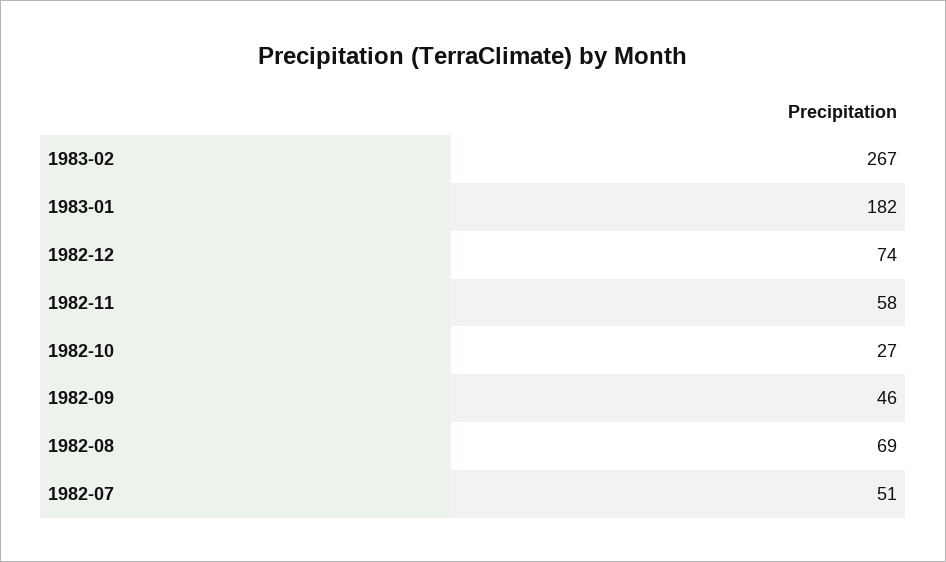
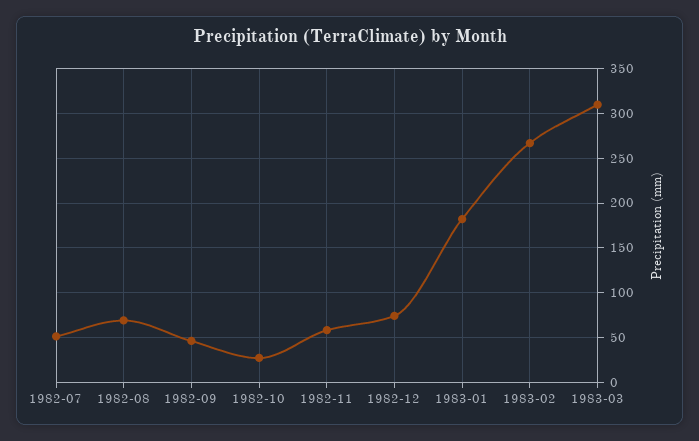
1983-03: none -> 310

